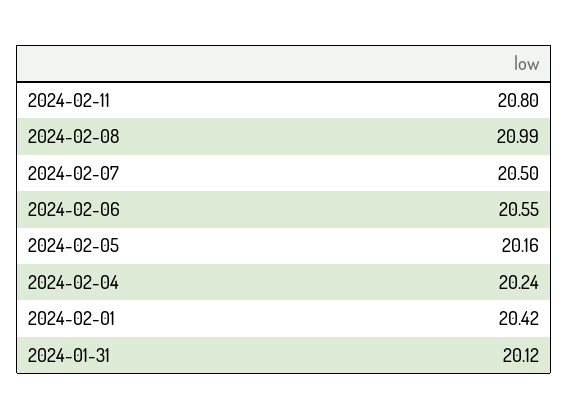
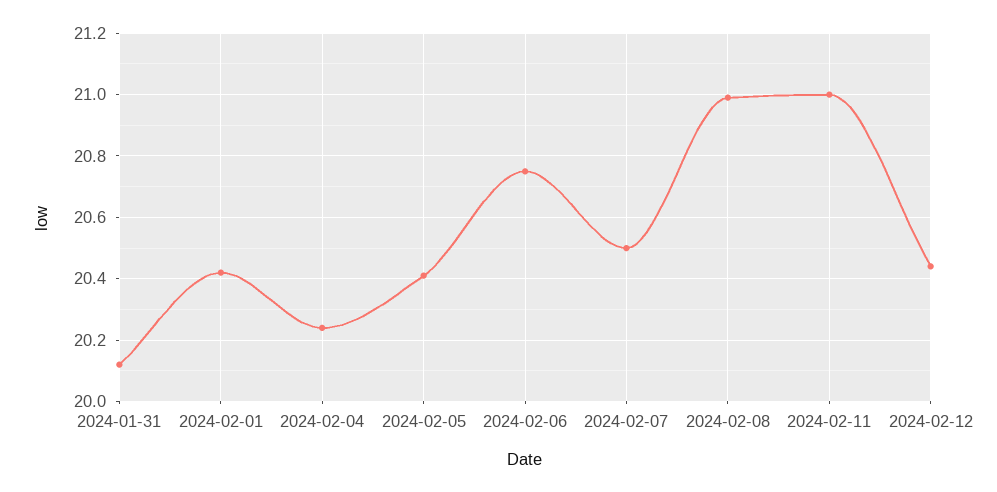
2024-02-11: 20.8 -> 21
2024-02-06: 20.55 -> 20.75
2024-02-05: 20.16 -> 20.4
2024-02-12: none -> 20.45

